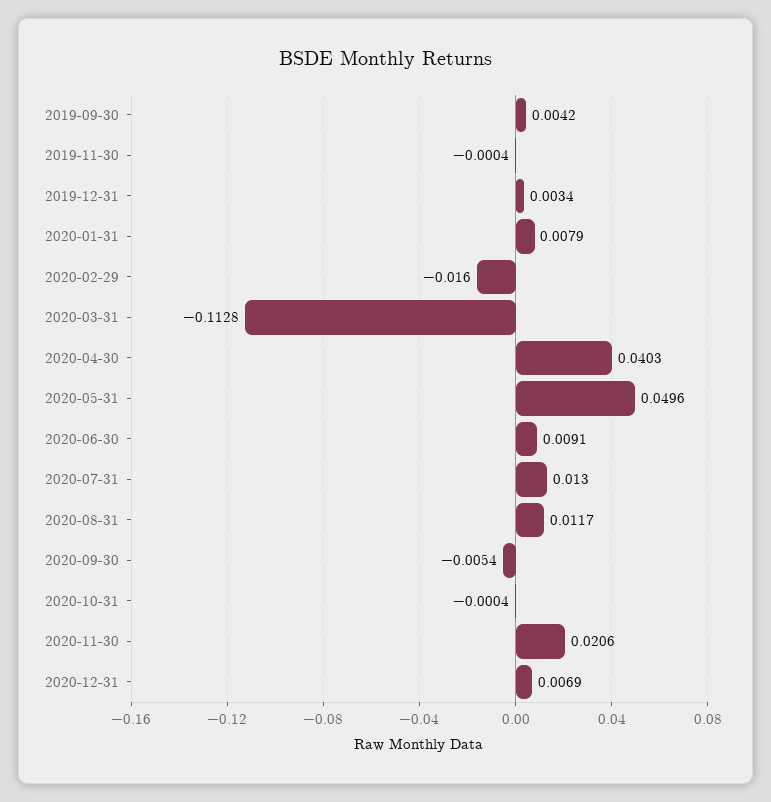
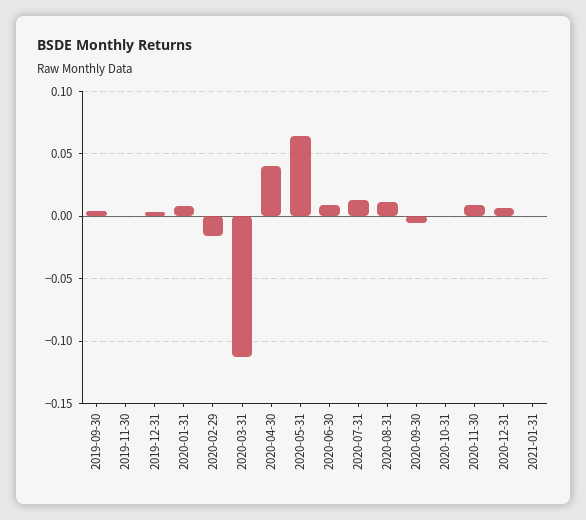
2020-05-31: 0.0496 -> 0.065
2020-11-30: 0.0206 -> 0.01
2021-01-31: none -> 0

